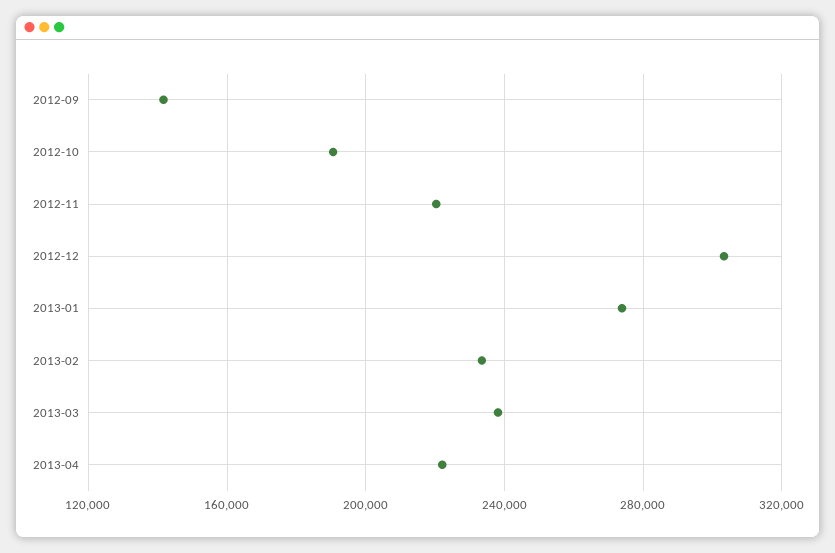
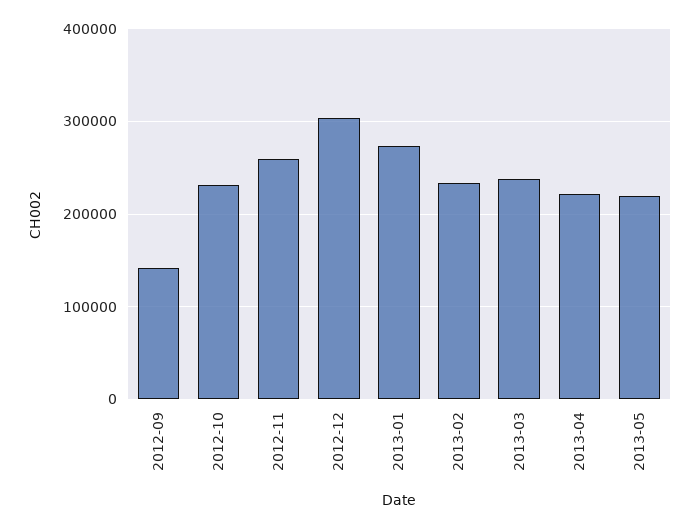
2012-10: 190000 -> 230000
2012-11: 220000 -> 260000
2013-05: none -> 220000

